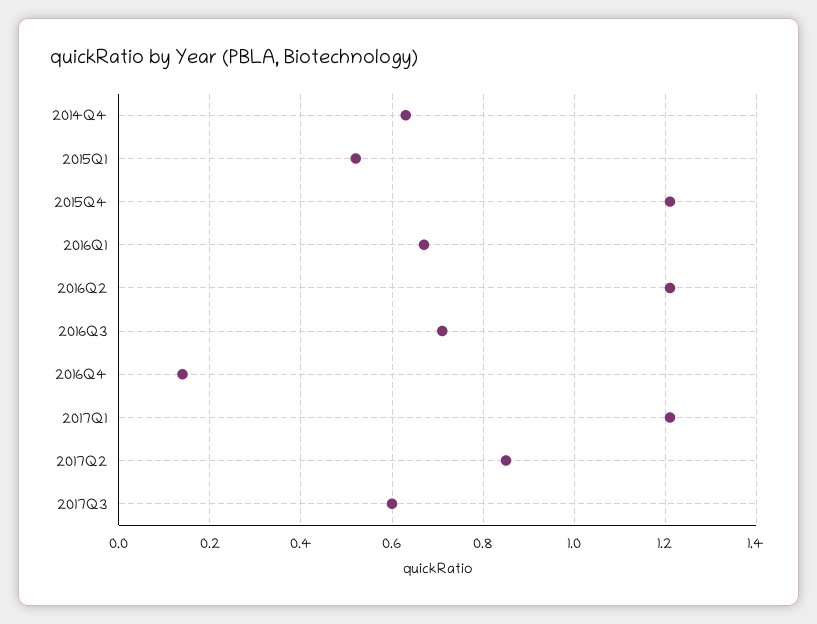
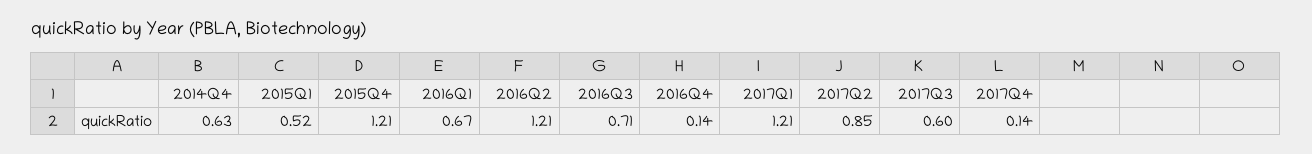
2017Q4: none -> 0.14

